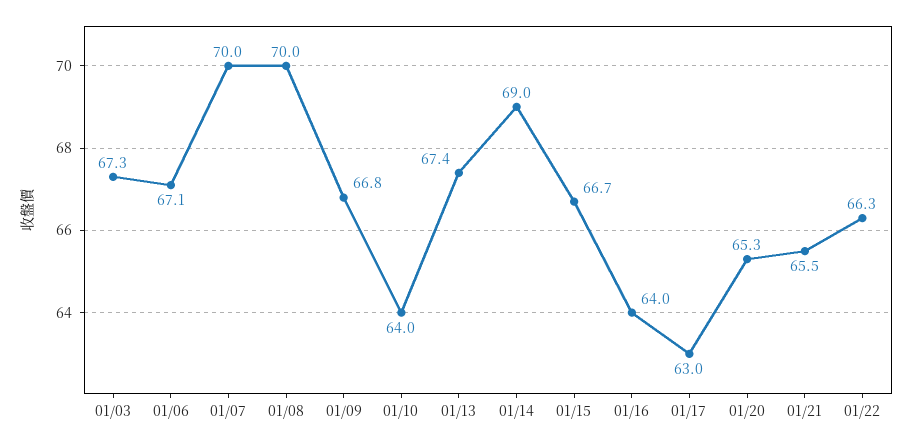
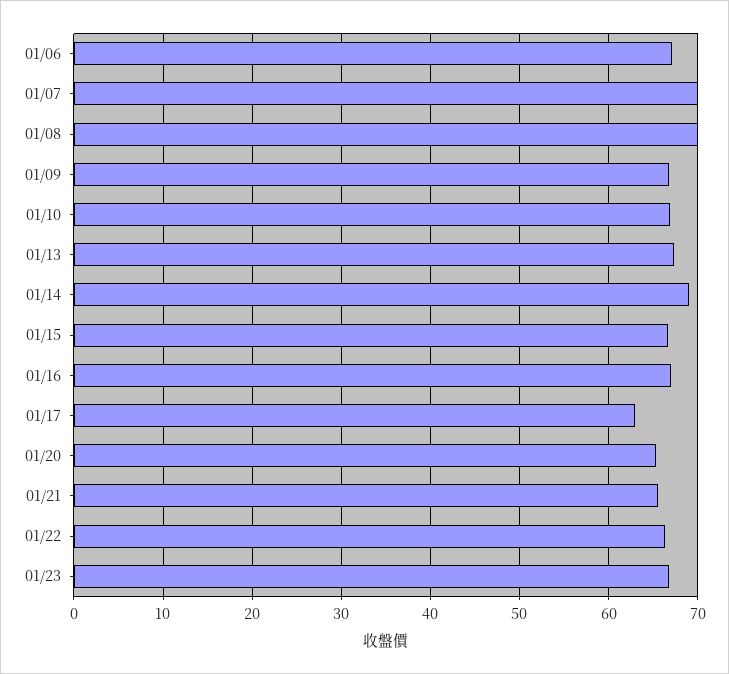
01/03: 67.3 -> none
01/10: 64 -> 67
01/16: 64 -> 67
01/23: none -> 67

